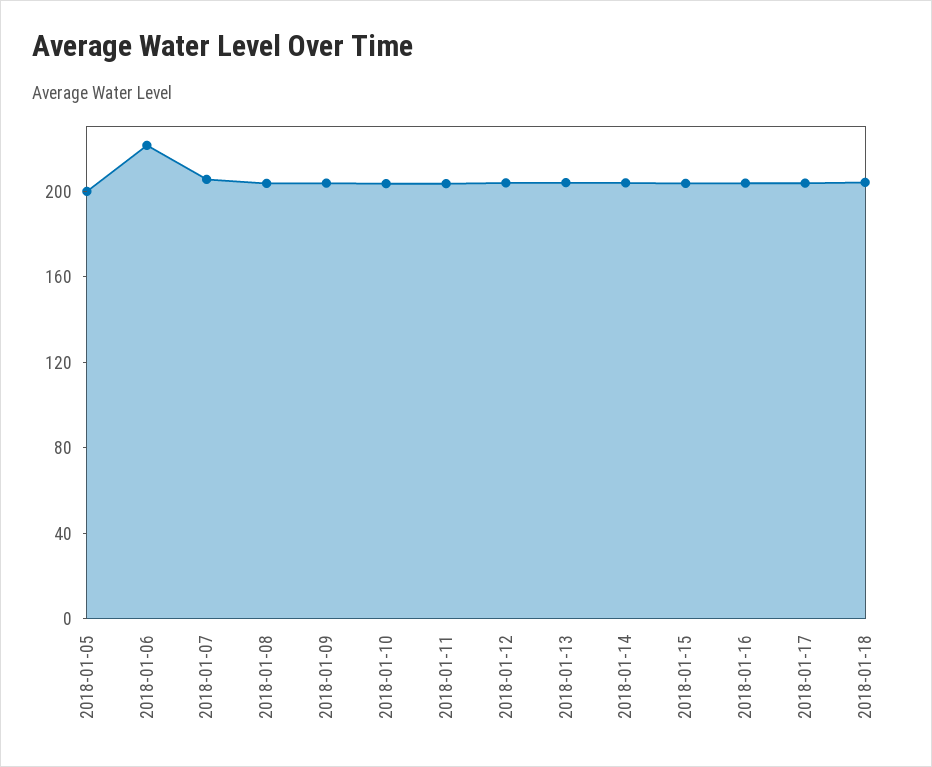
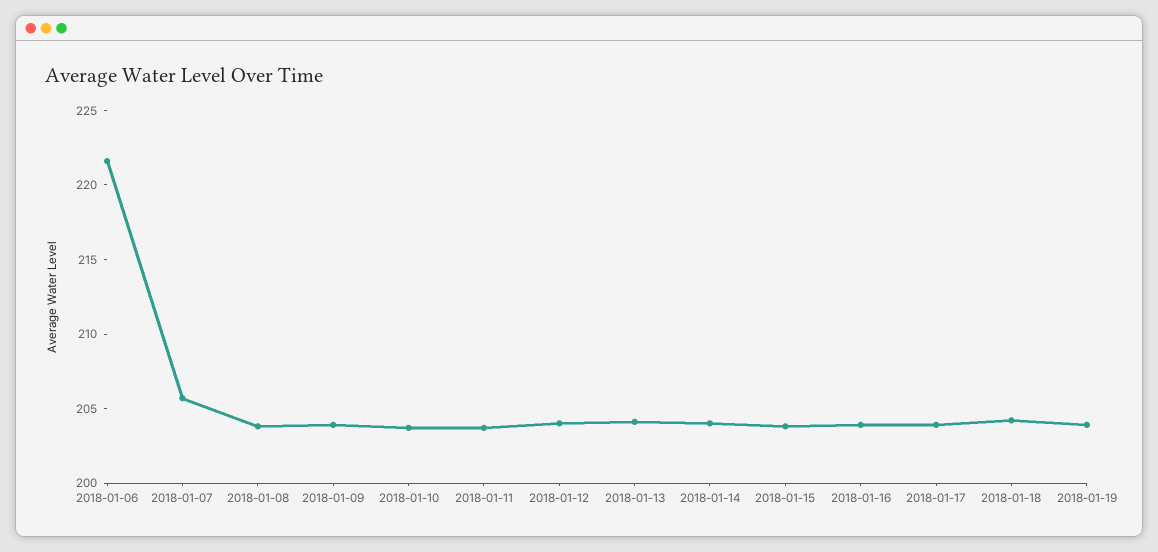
2018-01-05: 200 -> none
2018-01-19: none -> 204

